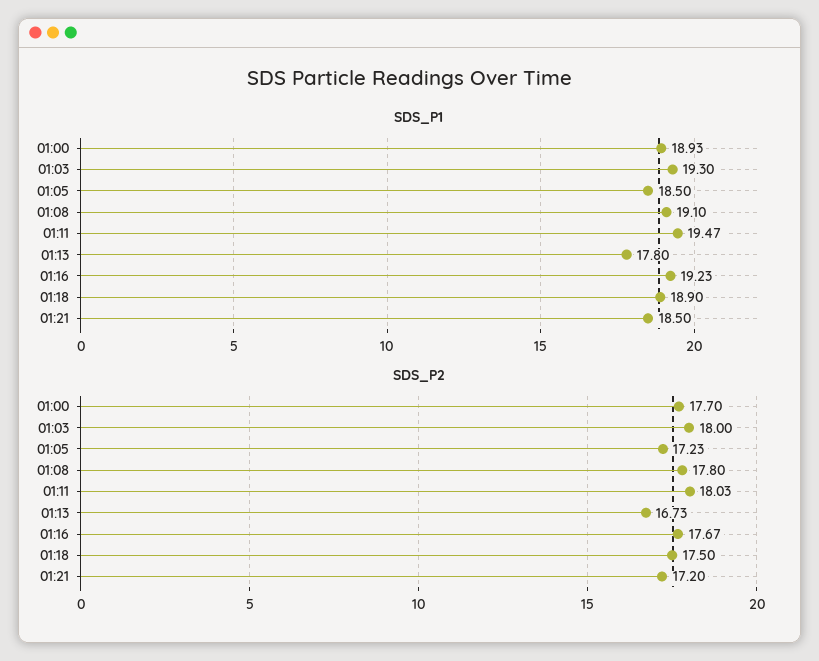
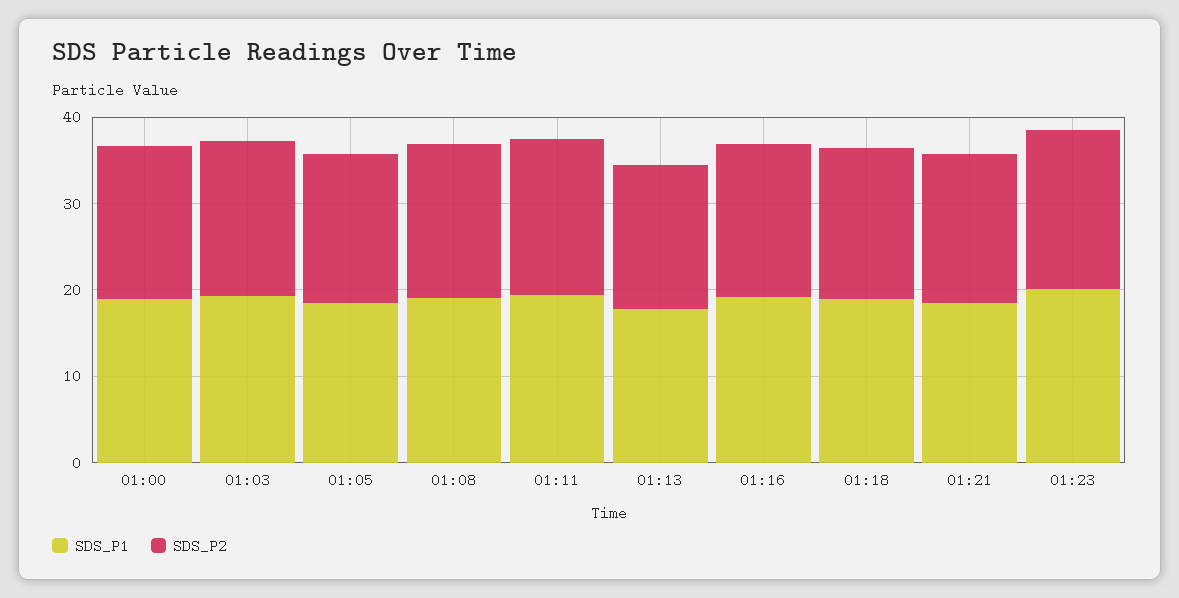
SDS_P1, 01:23: none -> 20
SDS_P2, 01:23: none -> 18

